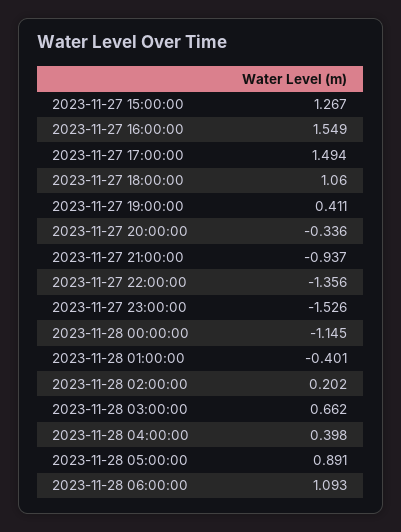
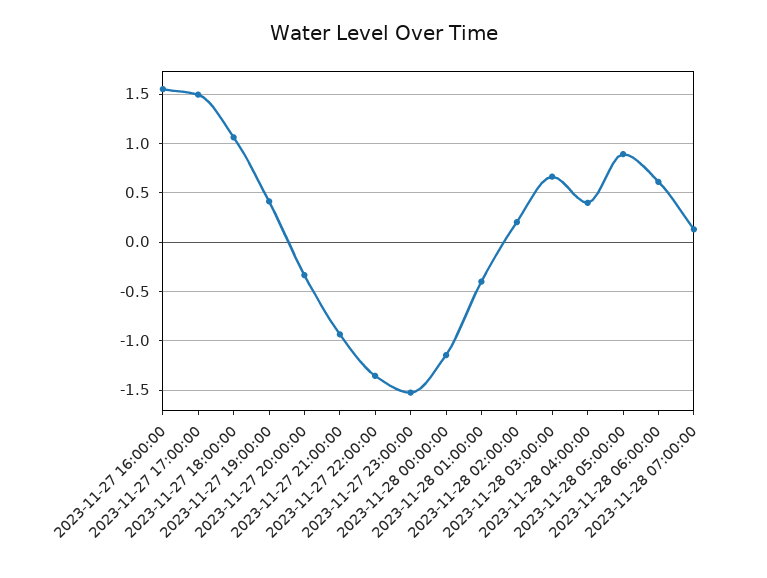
2023-11-27 15:00:00: 1.267 -> none
2023-11-28 06:00:00: 1.093 -> 0.6
2023-11-28 07:00:00: none -> 0.1

